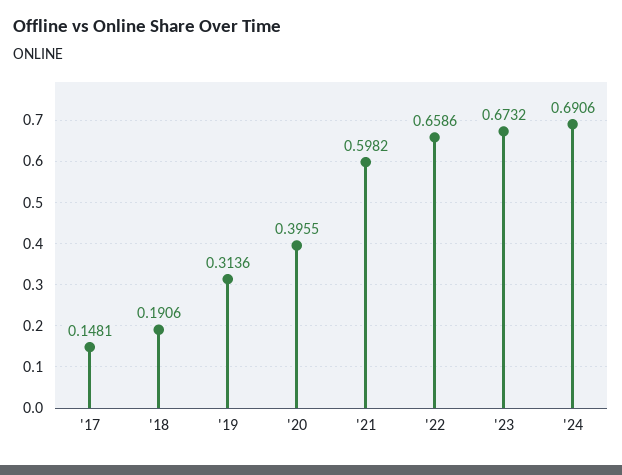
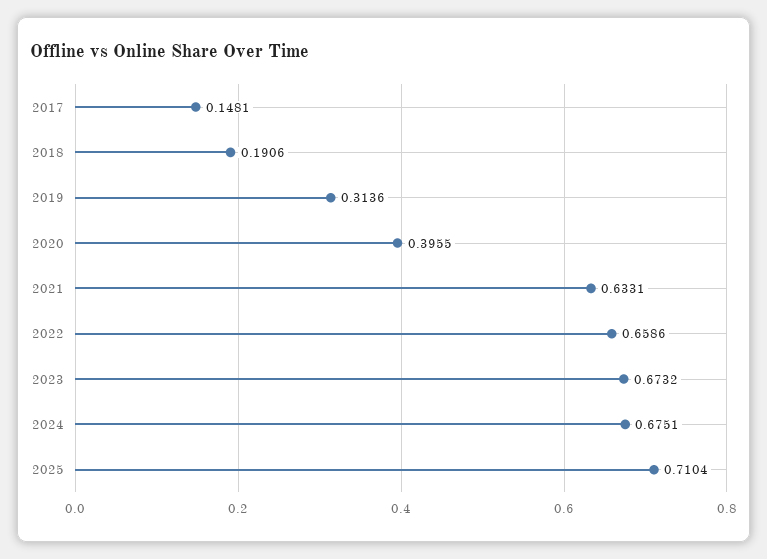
'21: 0.5982 -> 0.6331
'24: 0.6906 -> 0.6751
2025: none -> 0.7104

